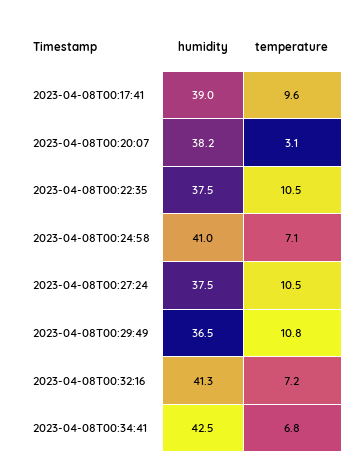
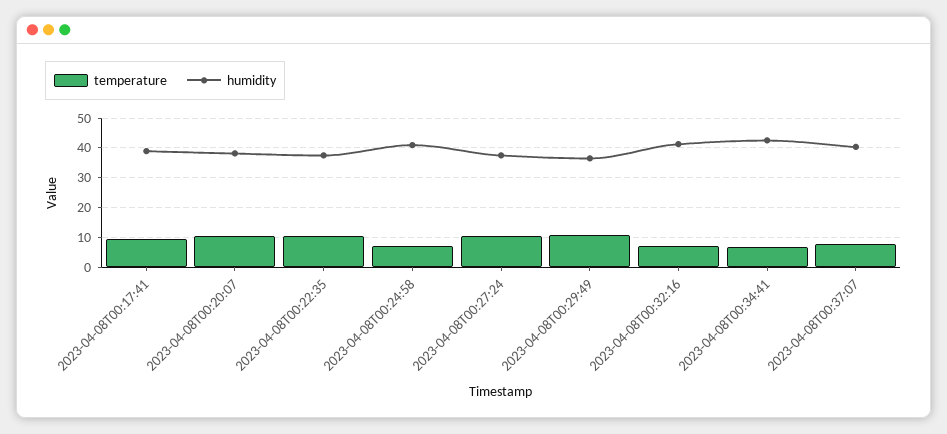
temperature, 2023-04-08T00:20:07: 3.1 -> 10
temperature, 2023-04-08T00:37:07: none -> 7.5
humidity, 2023-04-08T00:37:07: none -> 40

